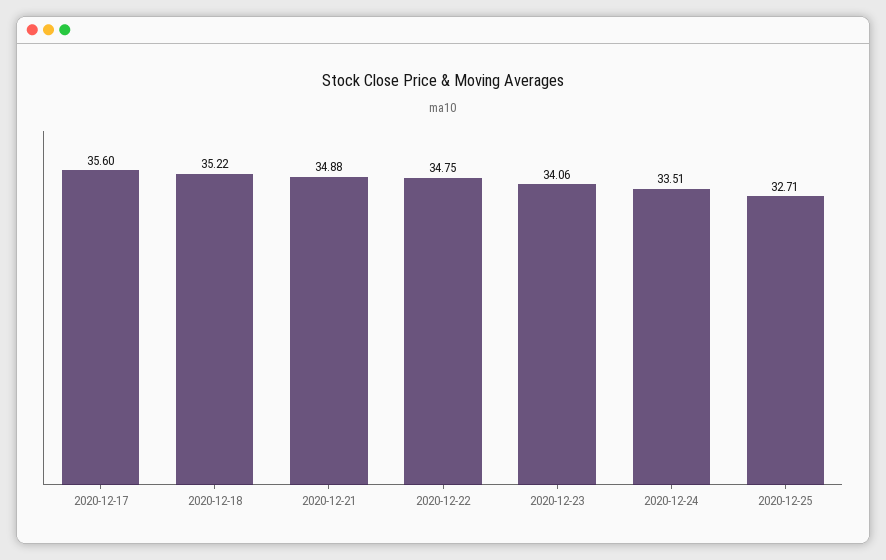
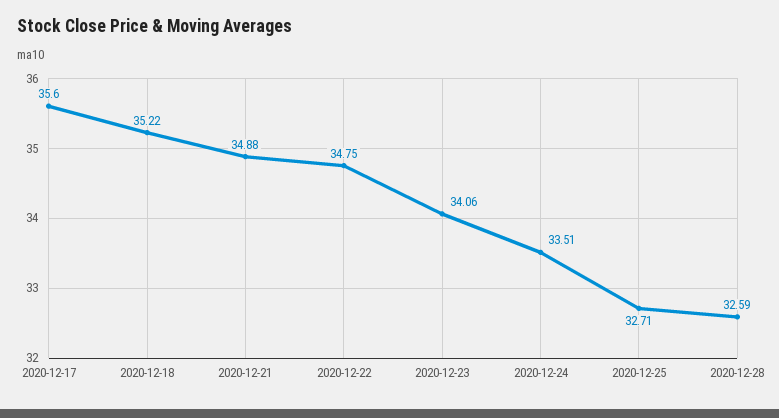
2020-12-28: none -> 32.59

